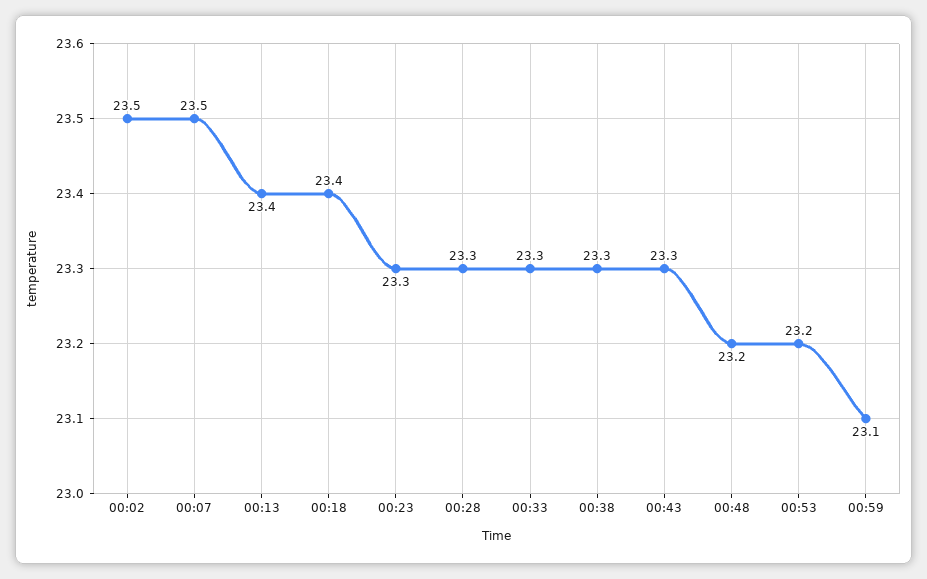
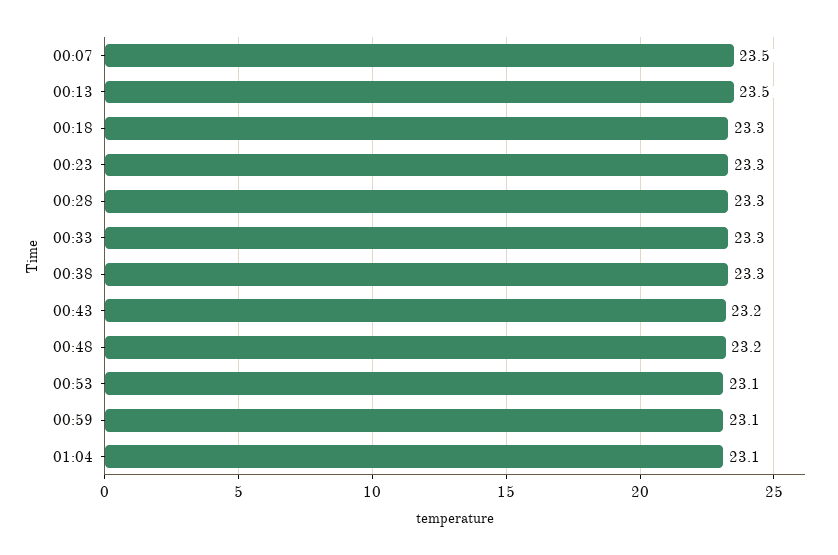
00:02: 23.5 -> none
00:13: 23.4 -> 23.5
00:18: 23.4 -> 23.3
00:43: 23.3 -> 23.2
00:53: 23.2 -> 23.1
01:04: none -> 23.1

